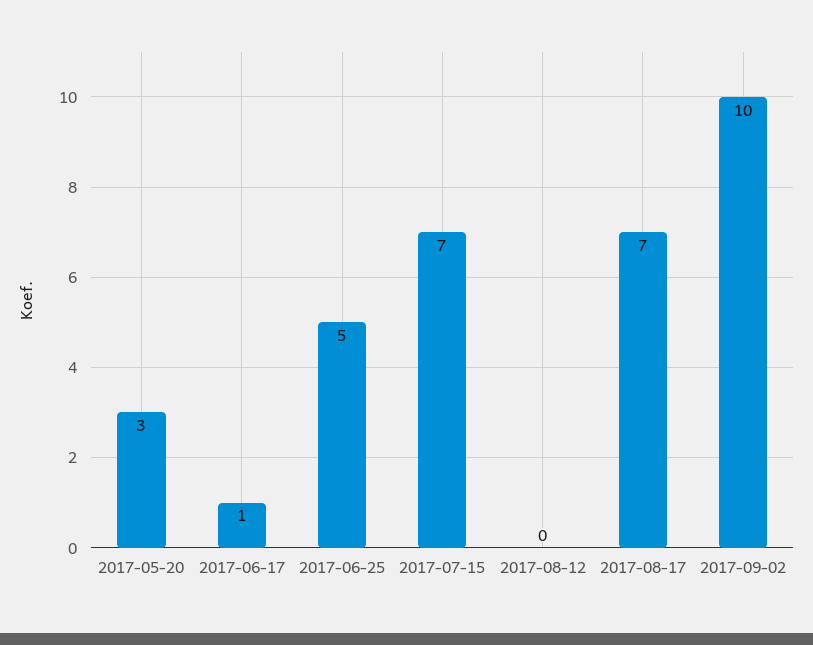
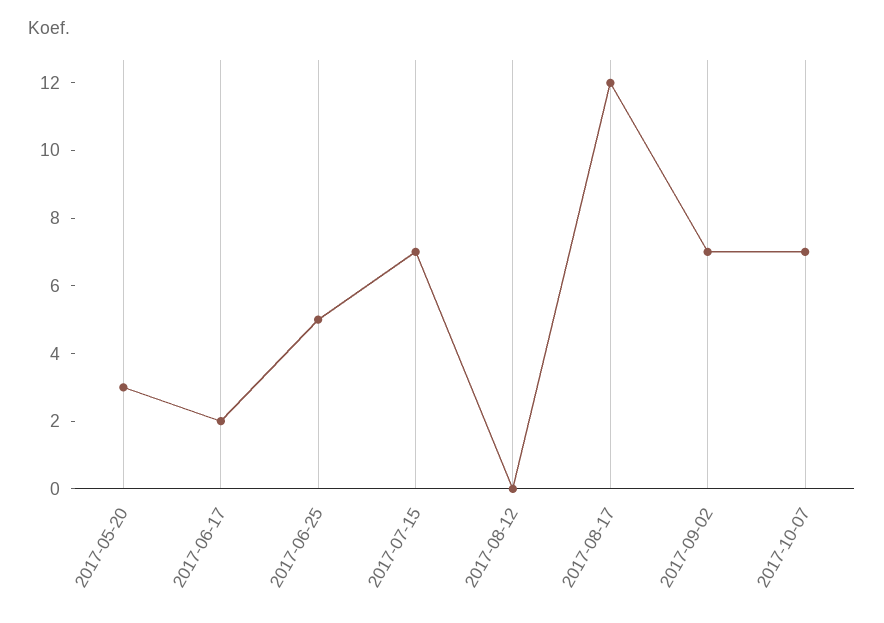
2017-06-17: 1 -> 2
2017-08-17: 7 -> 12
2017-09-02: 10 -> 7
2017-10-07: none -> 7

